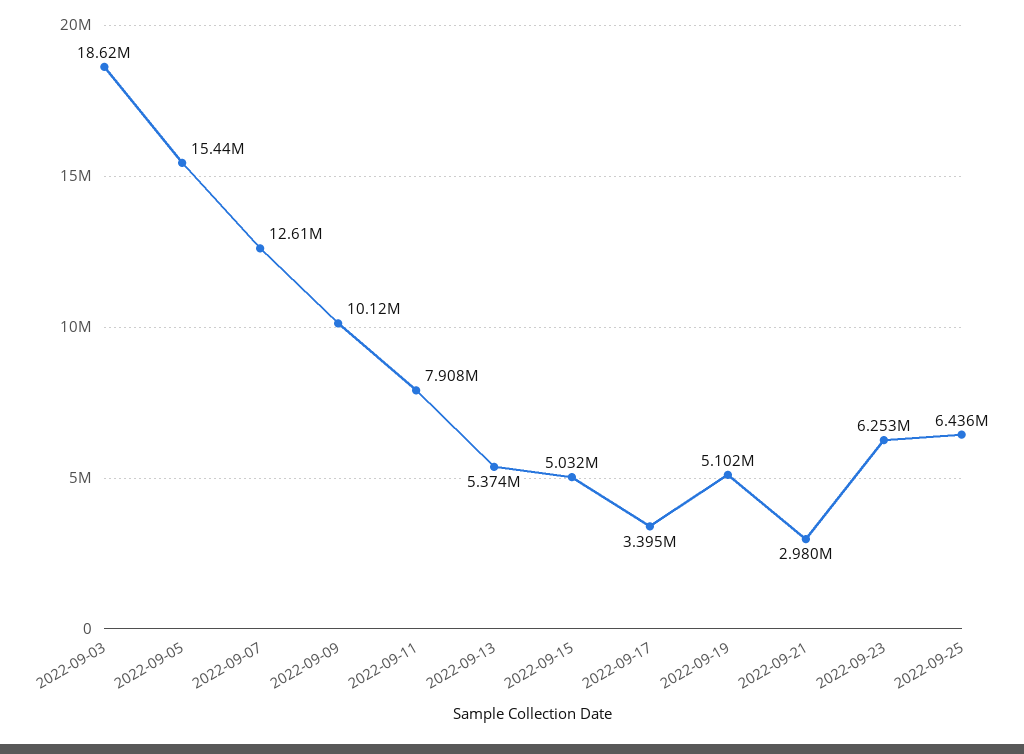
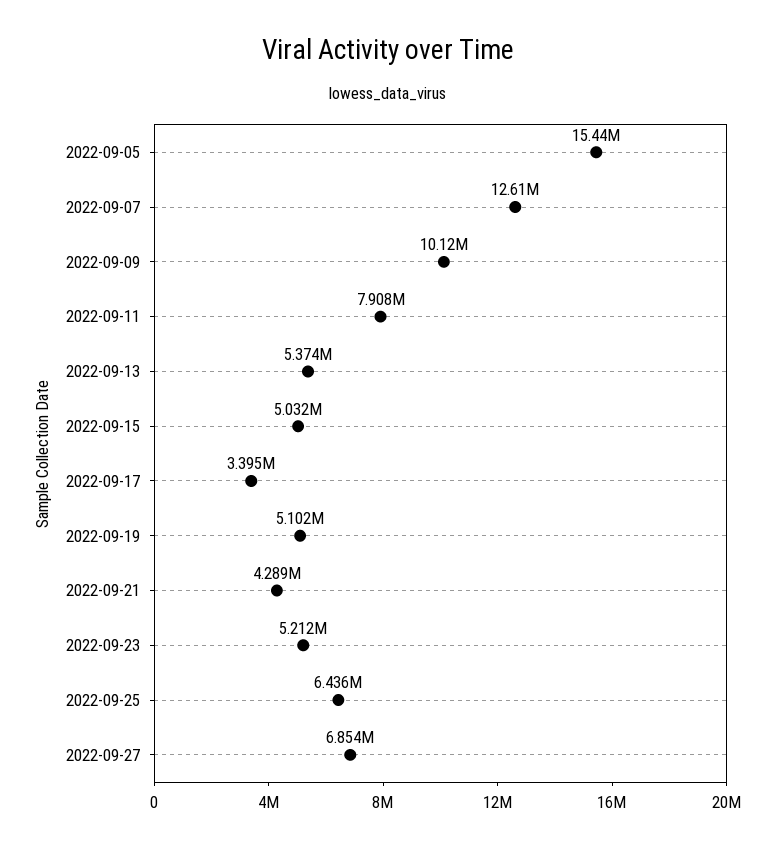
2022-09-03: 18620000 -> none
2022-09-21: 2980000 -> 4289000
2022-09-23: 6253000 -> 5212000
2022-09-27: none -> 6854000

